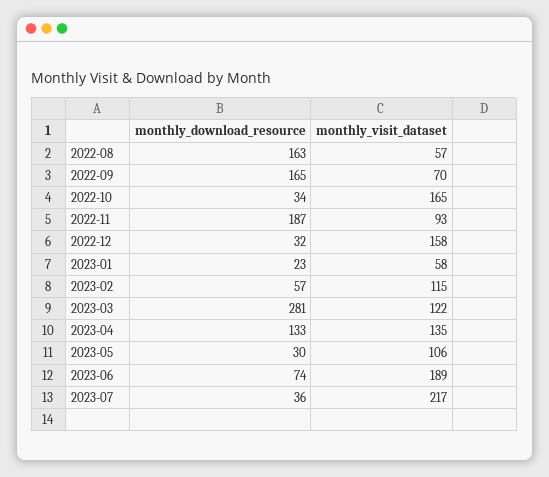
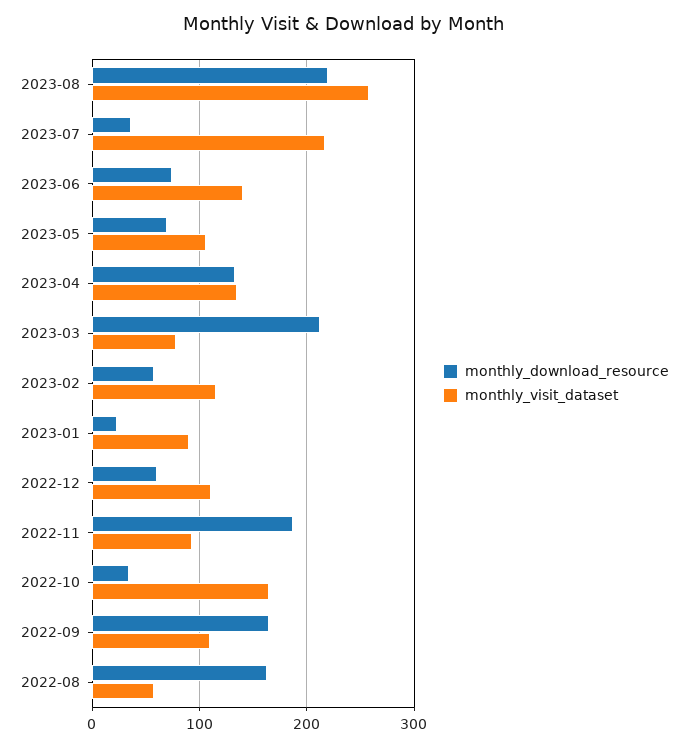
monthly_visit_dataset, 2022-09: 70 -> 110
monthly_download_resource, 2022-12: 32 -> 60
monthly_visit_dataset, 2022-12: 158 -> 110
monthly_visit_dataset, 2023-01: 58 -> 90
monthly_download_resource, 2023-03: 281 -> 210
monthly_visit_dataset, 2023-03: 122 -> 80
monthly_download_resource, 2023-05: 30 -> 70
monthly_visit_dataset, 2023-06: 189 -> 140
monthly_download_resource, 2023-08: none -> 220
monthly_visit_dataset, 2023-08: none -> 260

